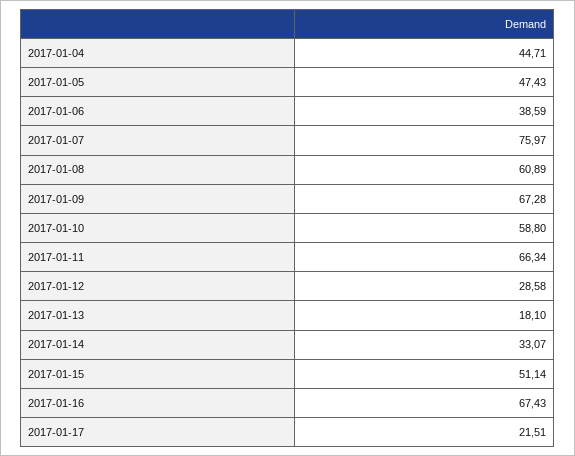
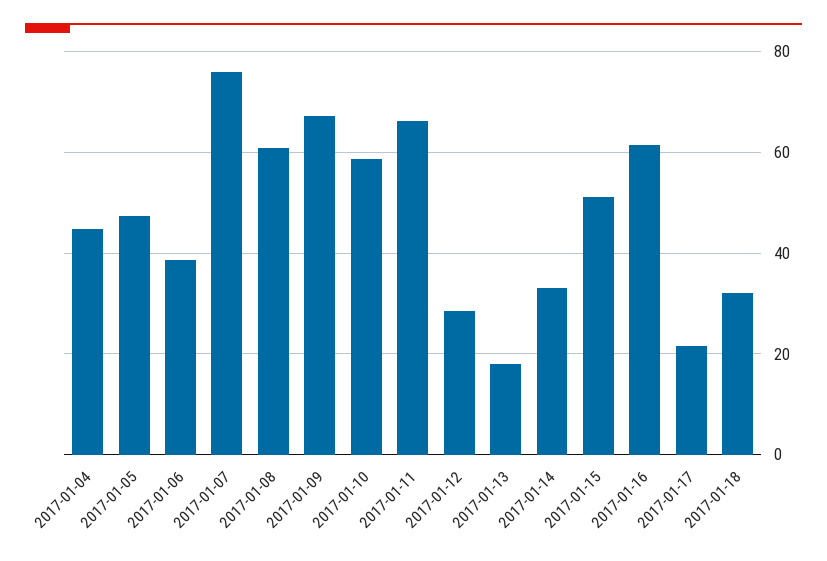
2017-01-16: 67.43 -> 62
2017-01-18: none -> 32

